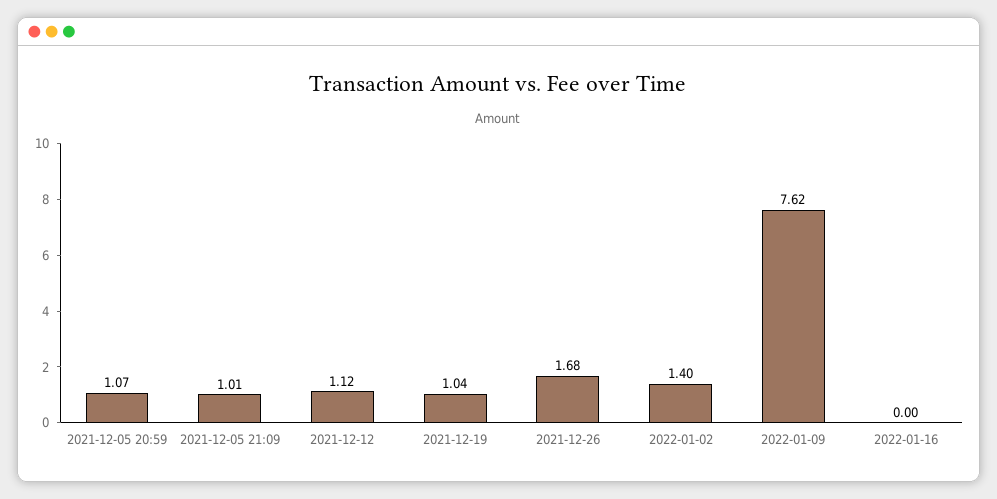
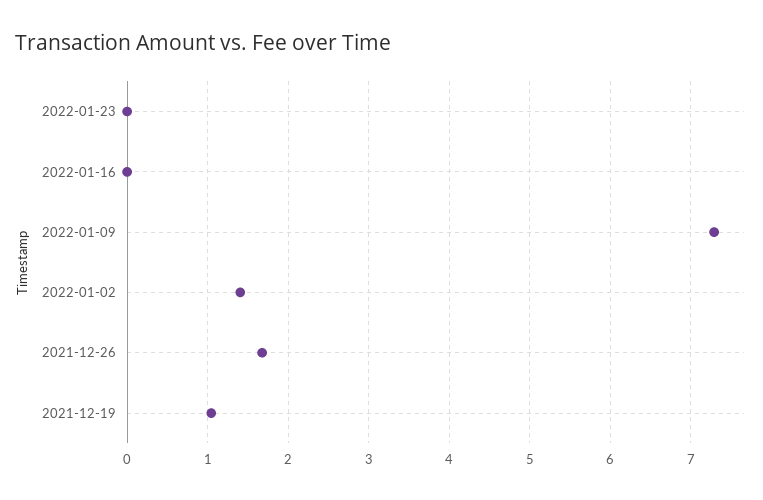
2021-12-05 20:59: 1.07 -> none
2021-12-05 21:09: 1.01 -> none
2021-12-12: 1.12 -> none
2022-01-09: 7.62 -> 7.3
2022-01-23: none -> 0

